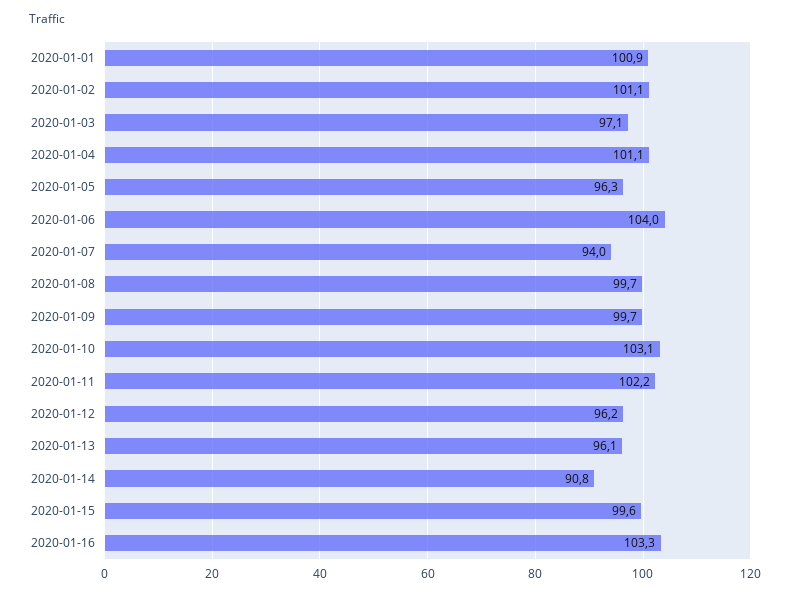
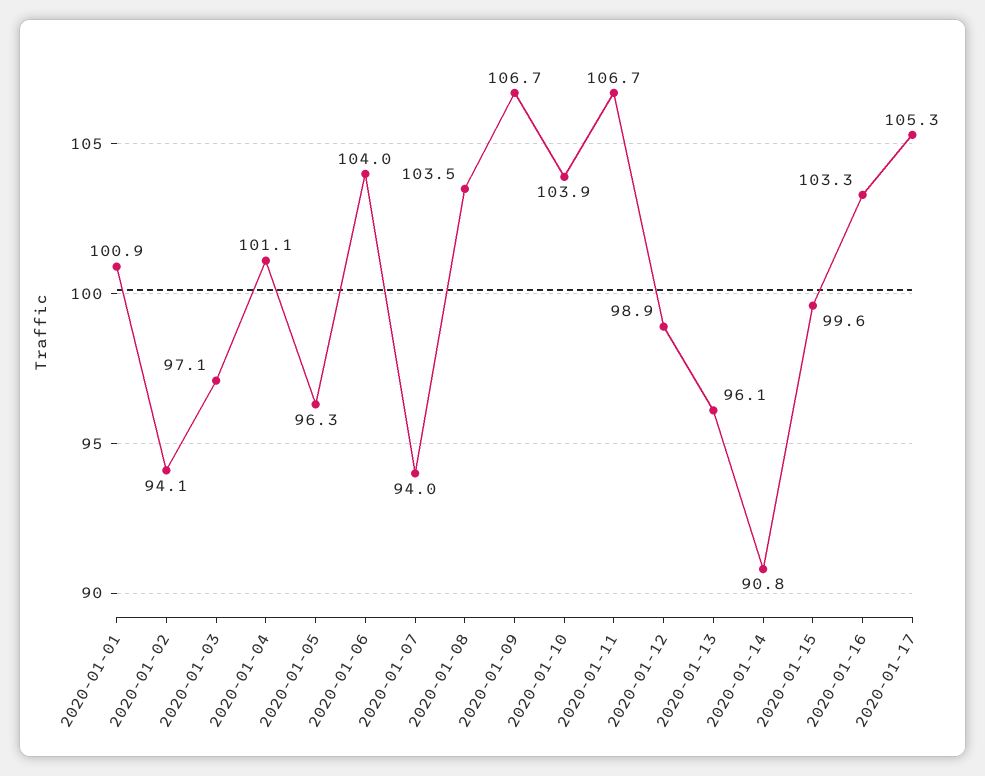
2020-01-02: 101.1 -> 94.1
2020-01-08: 99.7 -> 103.5
2020-01-09: 99.7 -> 106.7
2020-01-10: 103.1 -> 103.9
2020-01-11: 102.2 -> 106.7
2020-01-12: 96.2 -> 98.9
2020-01-17: none -> 105.3

